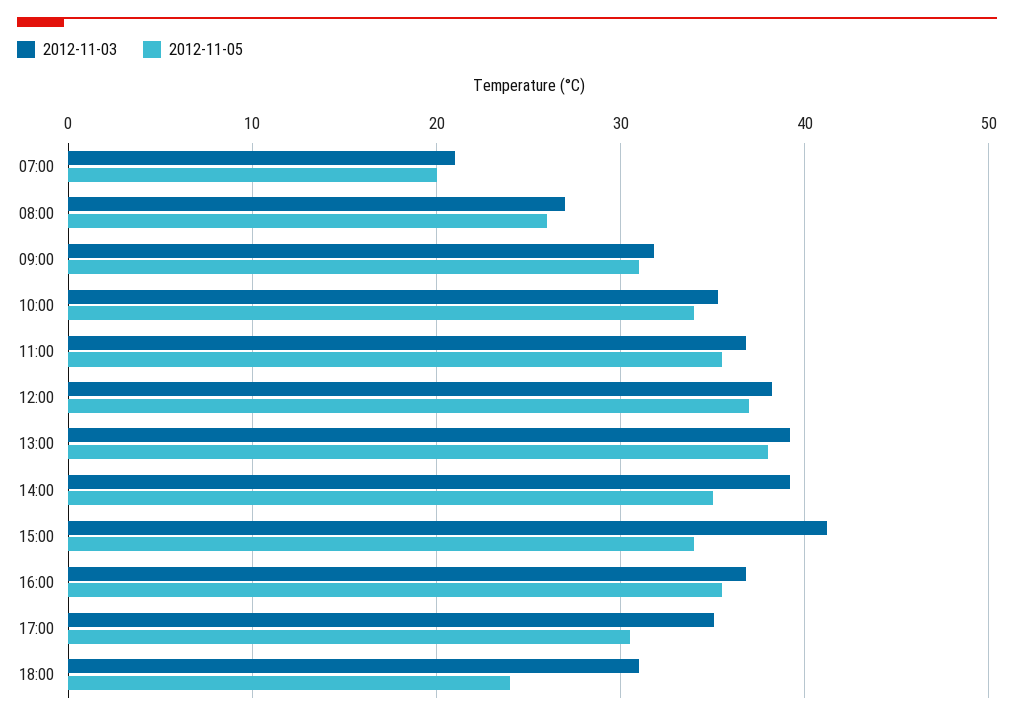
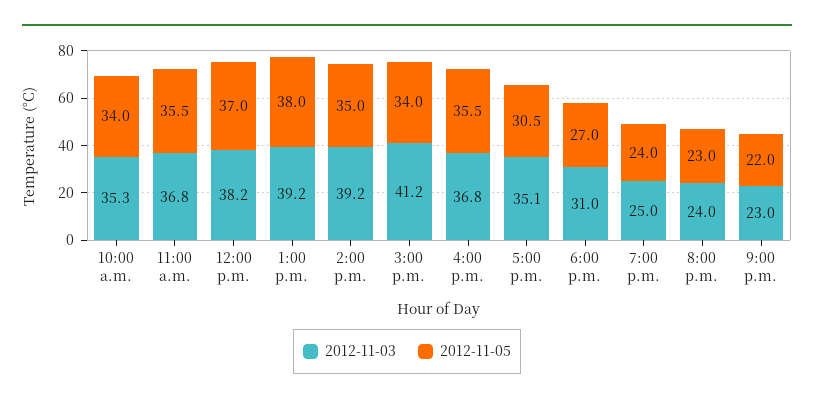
2012-11-03, 07:00: 21 -> none
2012-11-05, 07:00: 20 -> none
2012-11-03, 08:00: 27 -> none
2012-11-05, 08:00: 26 -> none
2012-11-03, 09:00: 32 -> none
2012-11-05, 09:00: 31 -> none
2012-11-05, 18:00: 24 -> 27
2012-11-03, 7:00 p.m.: none -> 25
2012-11-05, 7:00 p.m.: none -> 24
2012-11-03, 8:00 p.m.: none -> 24
2012-11-05, 8:00 p.m.: none -> 23
2012-11-03, 9:00 p.m.: none -> 23
2012-11-05, 9:00 p.m.: none -> 22

